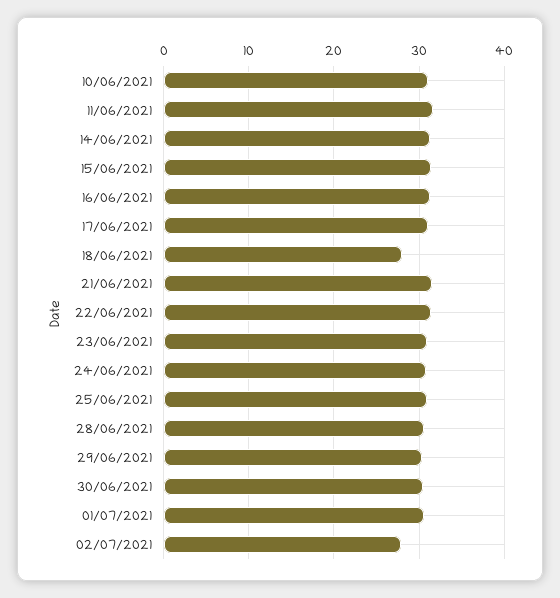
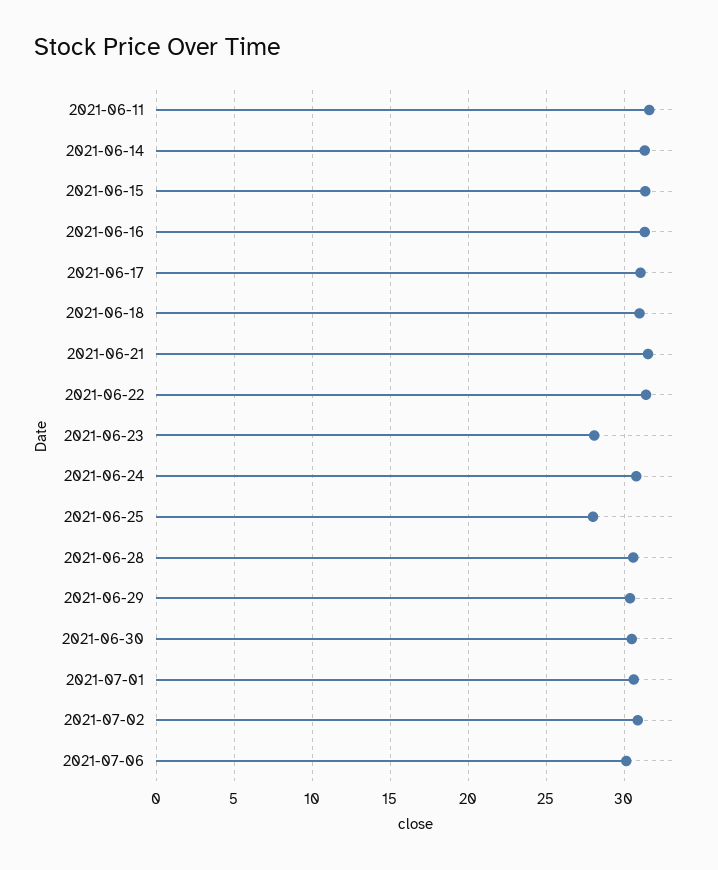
10/06/2021: 31 -> none
18/06/2021: 28 -> 31
23/06/2021: 31 -> 28
25/06/2021: 31 -> 28
02/07/2021: 28 -> 31
2021-07-06: none -> 30

